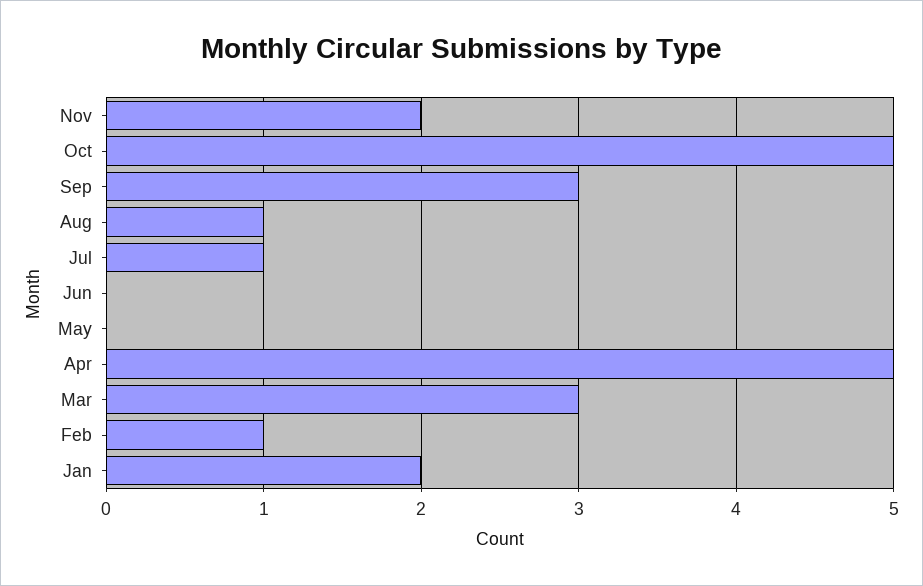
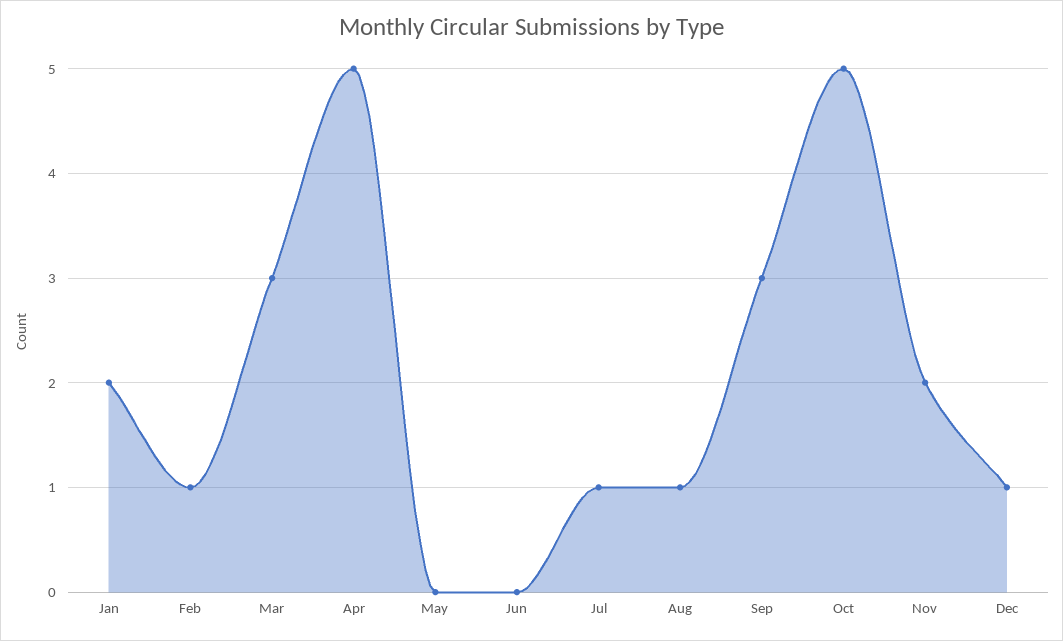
Dec: none -> 1

